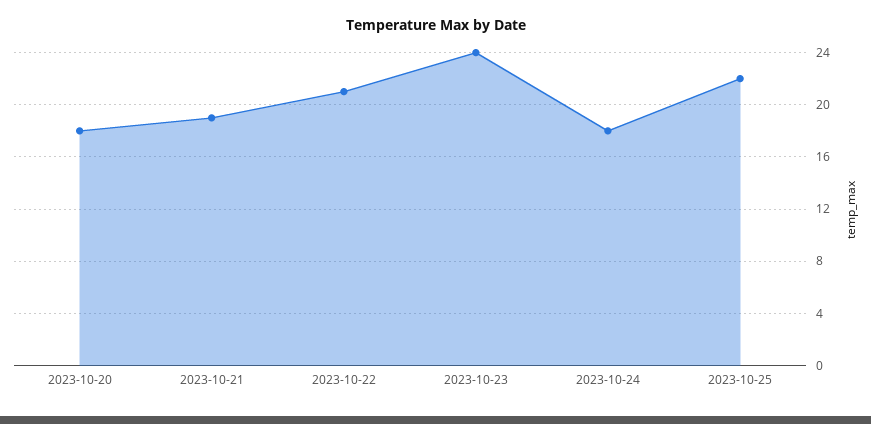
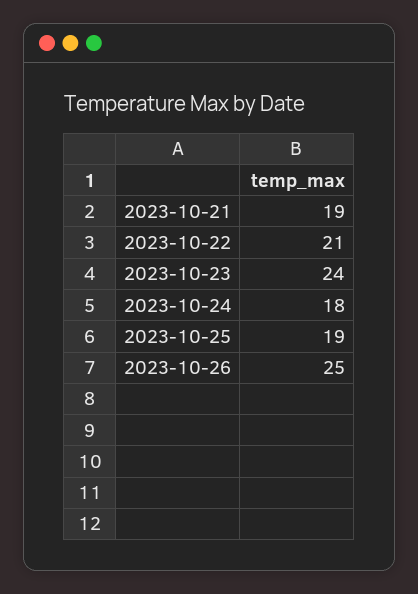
2023-10-20: 18 -> none
2023-10-25: 22 -> 19
2023-10-26: none -> 25

